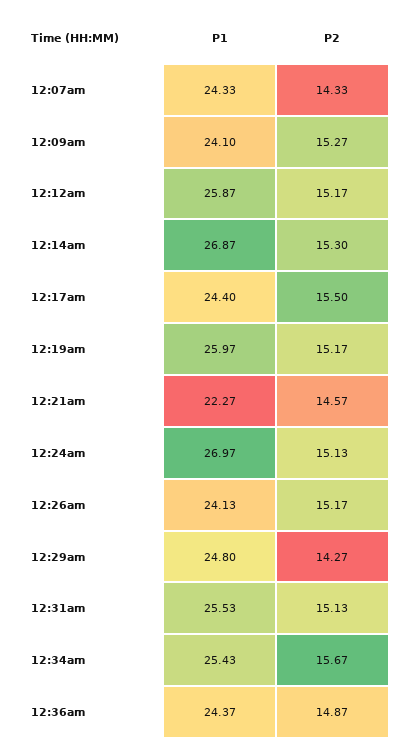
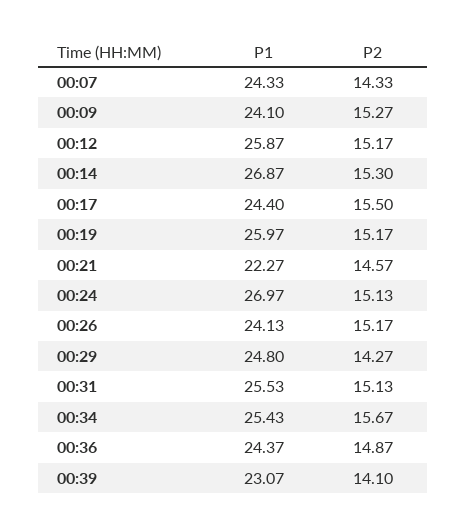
P1, 00:39: none -> 23.07
P2, 00:39: none -> 14.1

